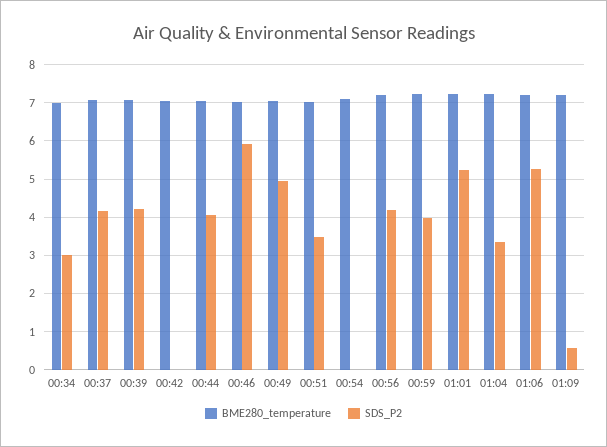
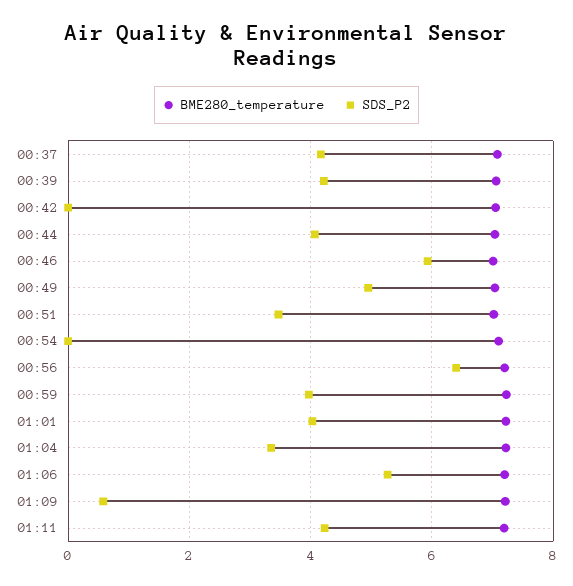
BME280_temperature, 00:34: 7 -> none
SDS_P2, 00:34: 3 -> none
SDS_P2, 00:56: 4.2 -> 6.4
SDS_P2, 01:01: 5.2 -> 4
BME280_temperature, 01:11: none -> 7.2
SDS_P2, 01:11: none -> 4.2

